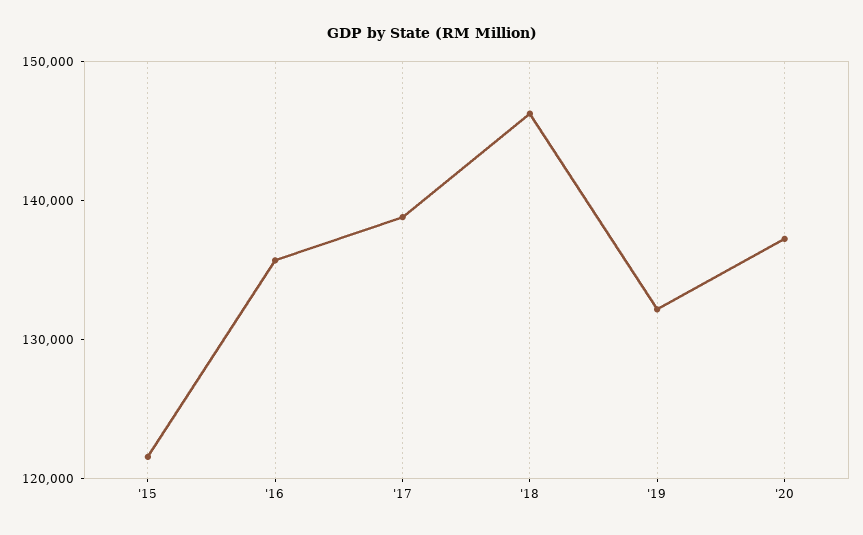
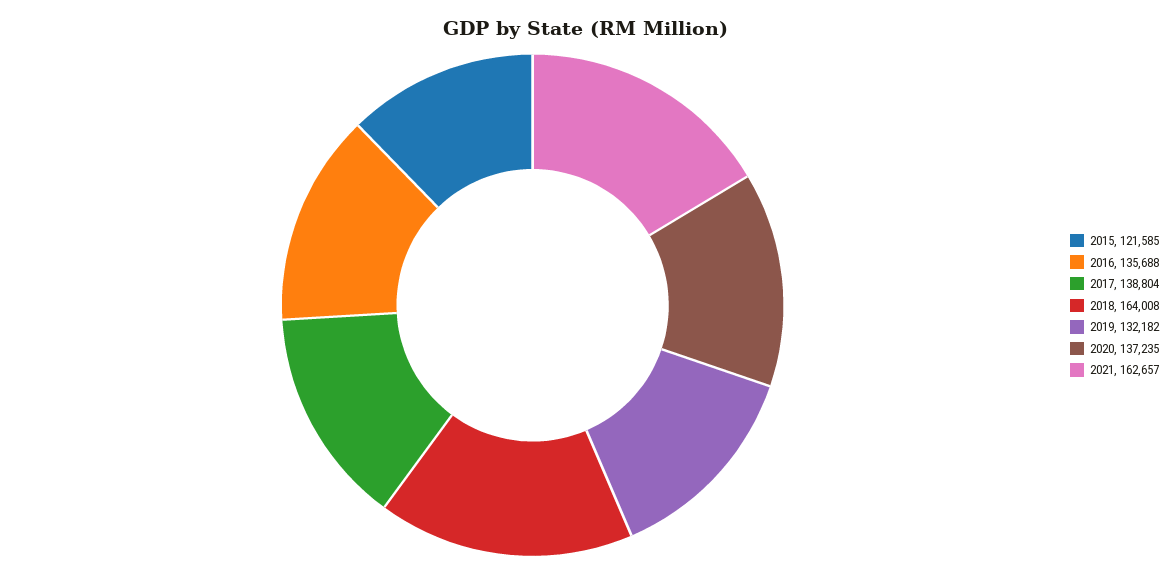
'18: 146000 -> 164008
2021: none -> 162657

